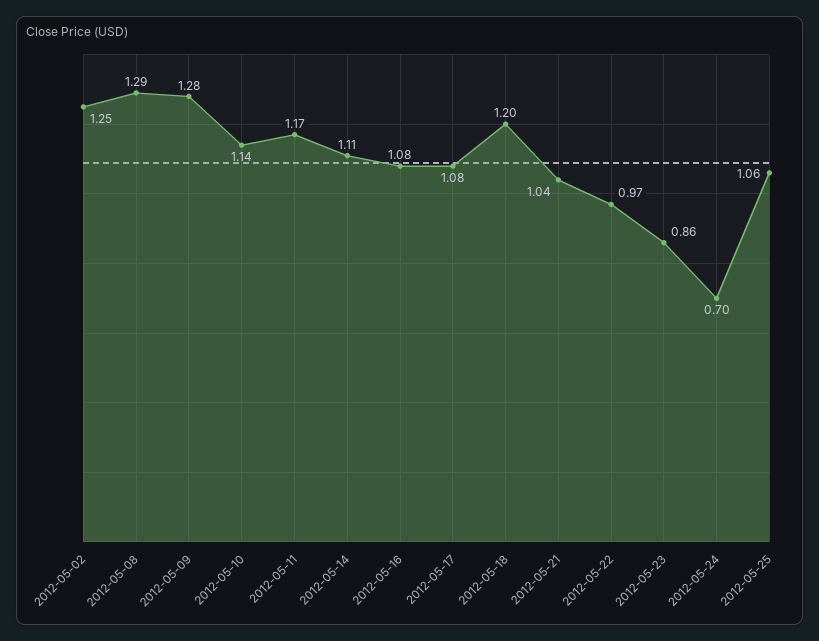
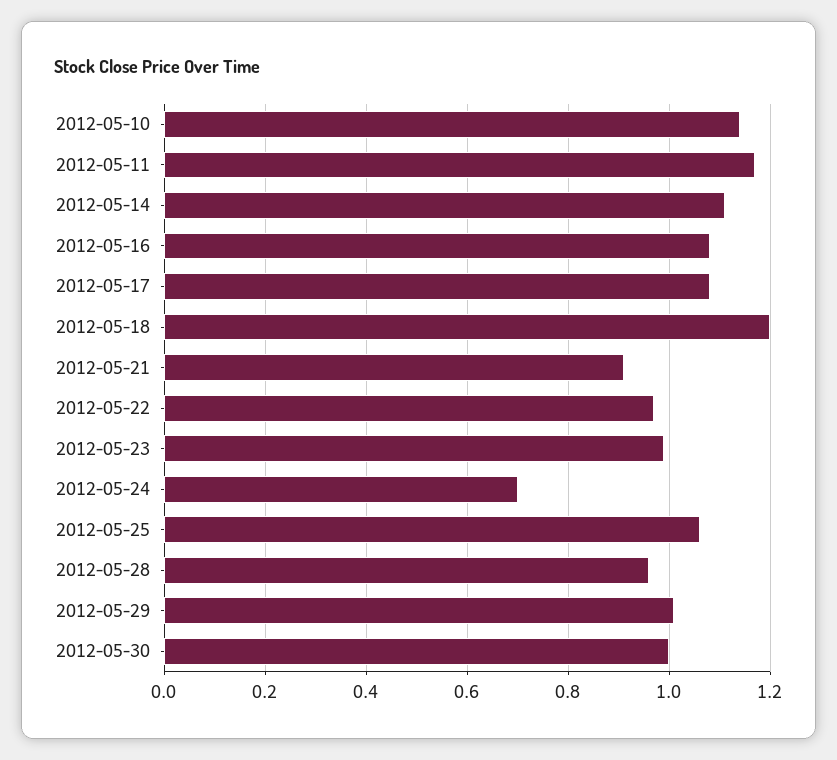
2012-05-02: 1.25 -> none
2012-05-08: 1.29 -> none
2012-05-09: 1.28 -> none
2012-05-21: 1.04 -> 0.9
2012-05-23: 0.86 -> 1
2012-05-28: none -> 0.95
2012-05-29: none -> 1
2012-05-30: none -> 1

